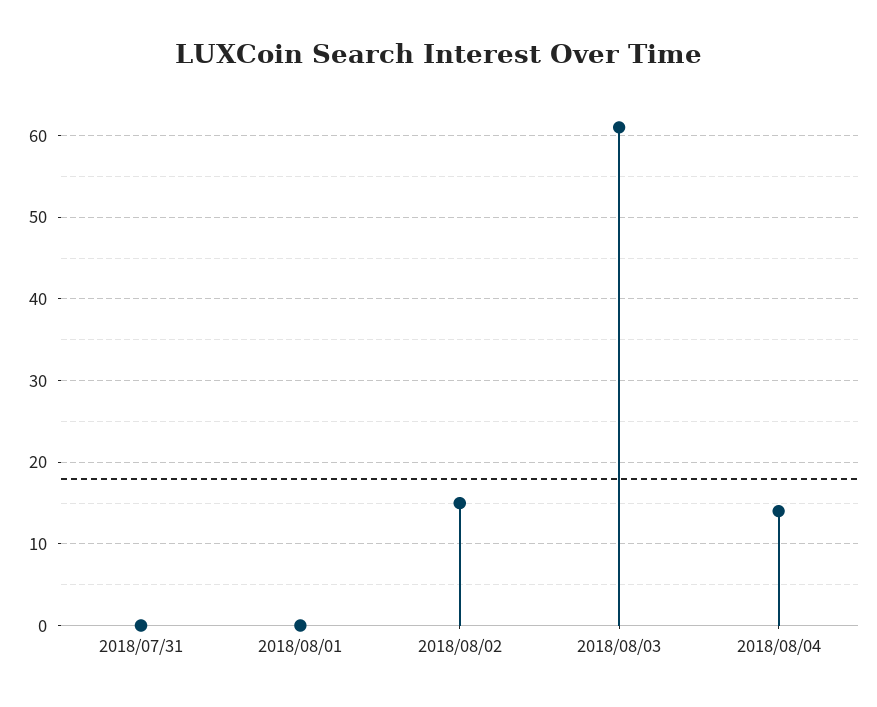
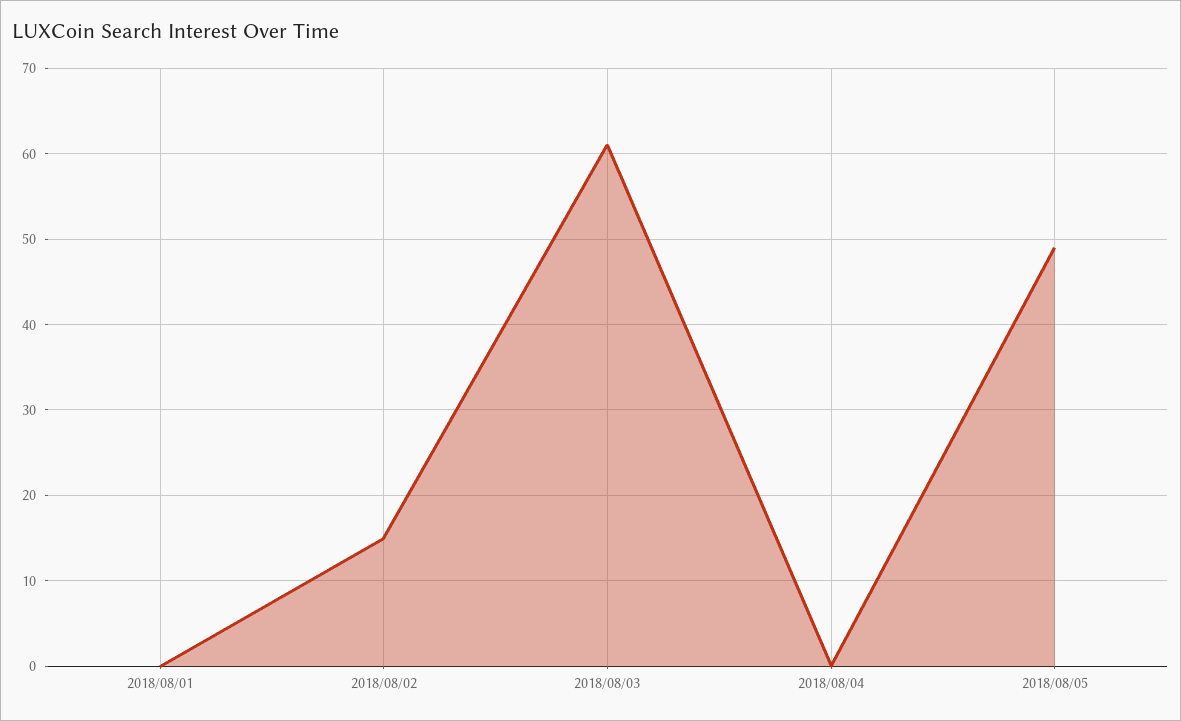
2018/07/31: 0 -> none
2018/08/04: 14 -> 0
2018/08/05: none -> 49

